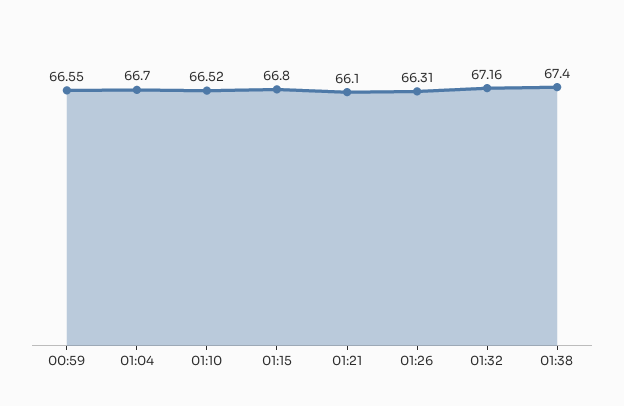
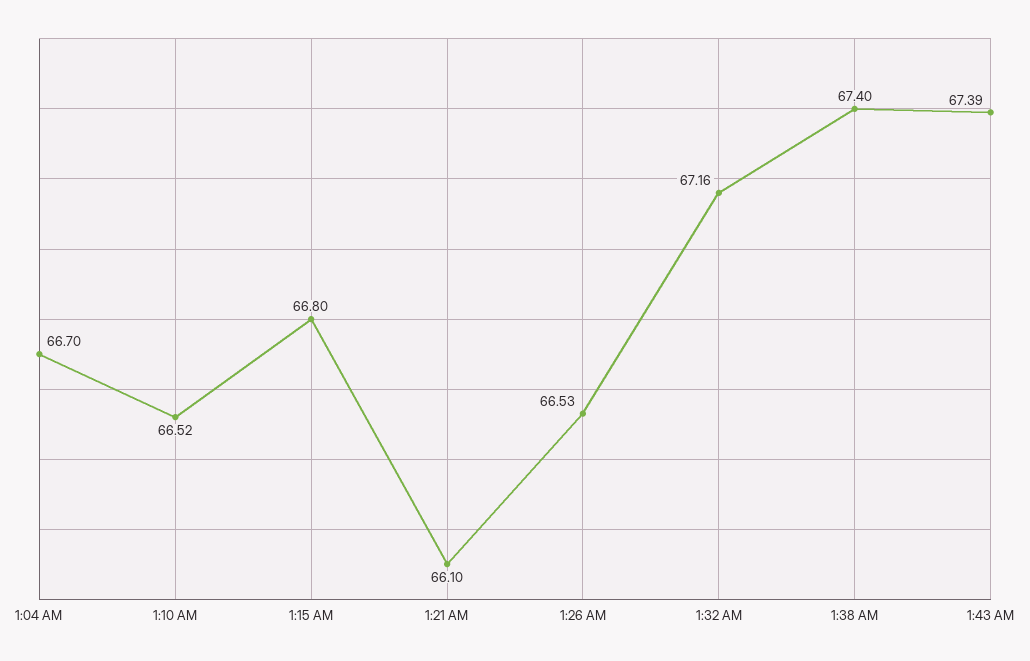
00:59: 66.55 -> none
01:26: 66.31 -> 66.53
1:43 AM: none -> 67.39

